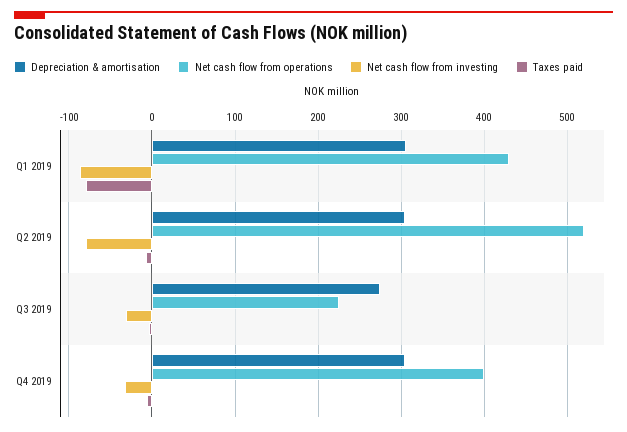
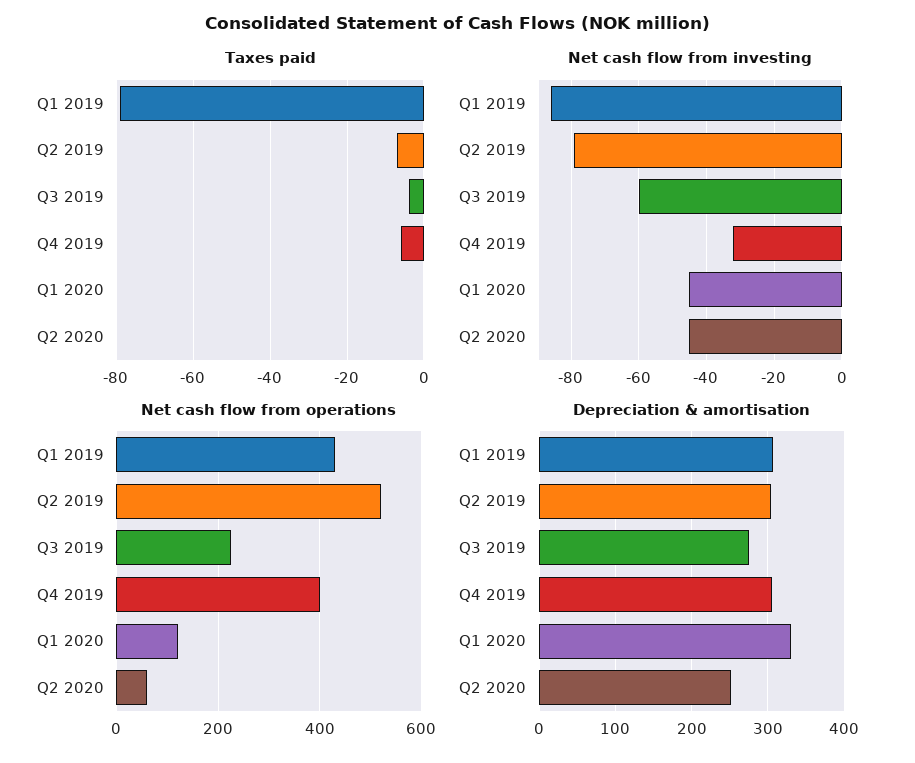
Net cash flow from investing, Q3 2019: -30 -> -60
Taxes paid, Q1 2020: none -> 0
Taxes paid, Q2 2020: none -> 0
Net cash flow from investing, Q1 2020: none -> -45
Net cash flow from investing, Q2 2020: none -> -45
Net cash flow from operations, Q1 2020: none -> 120
Net cash flow from operations, Q2 2020: none -> 60
Depreciation & amortisation, Q1 2020: none -> 330
Depreciation & amortisation, Q2 2020: none -> 250

